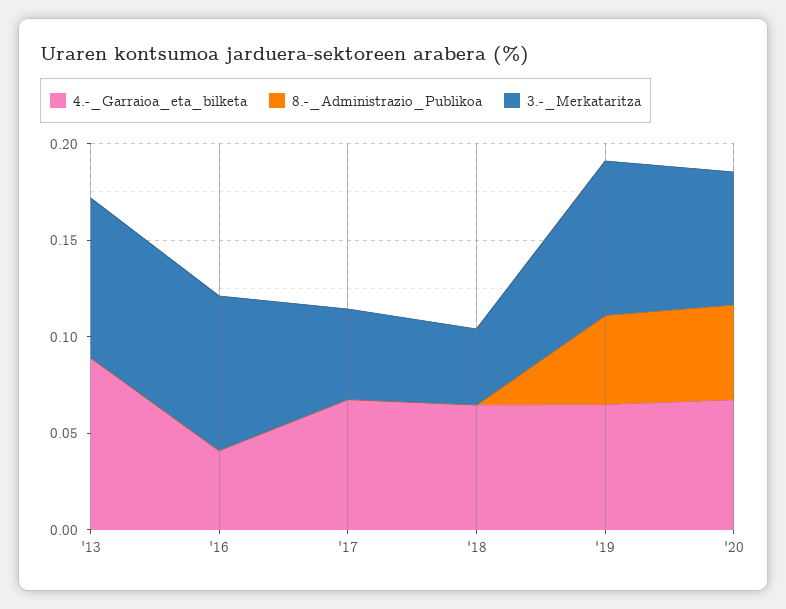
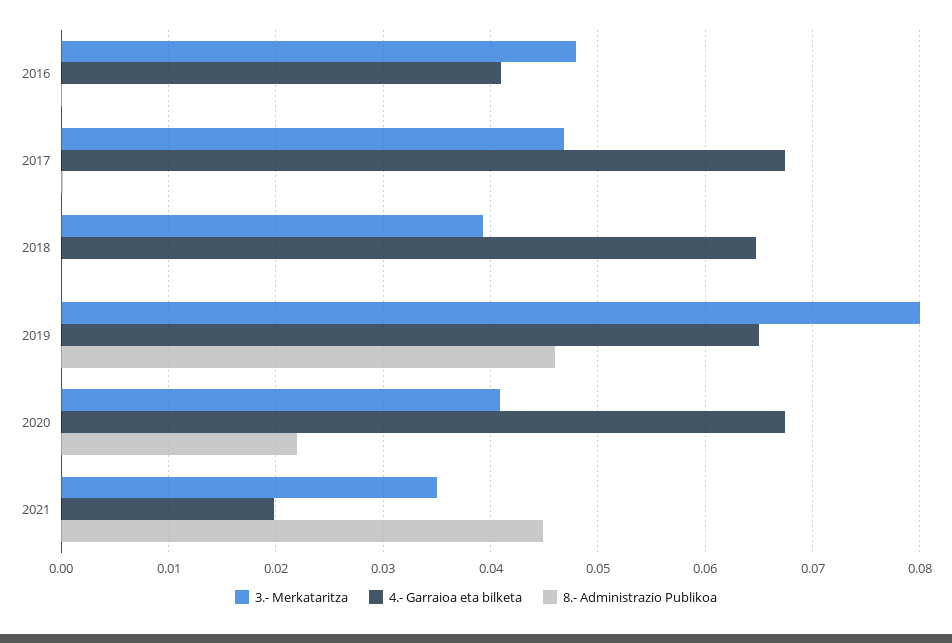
4.-_Garraioa_eta_bilketa, '13: 0.09 -> none
8.-_Administrazio_Publikoa, '13: 0 -> none
3.-_Merkataritza, '13: 0.08 -> none
3.-_Merkataritza, '16: 0.08 -> 0.048
8.-_Administrazio_Publikoa, '20: 0.05 -> 0.022
3.-_Merkataritza, '20: 0.07 -> 0.041
3.-_Merkataritza, 2021: none -> 0.035
4.-_Garraioa_eta_bilketa, 2021: none -> 0.02
8.-_Administrazio_Publikoa, 2021: none -> 0.045

